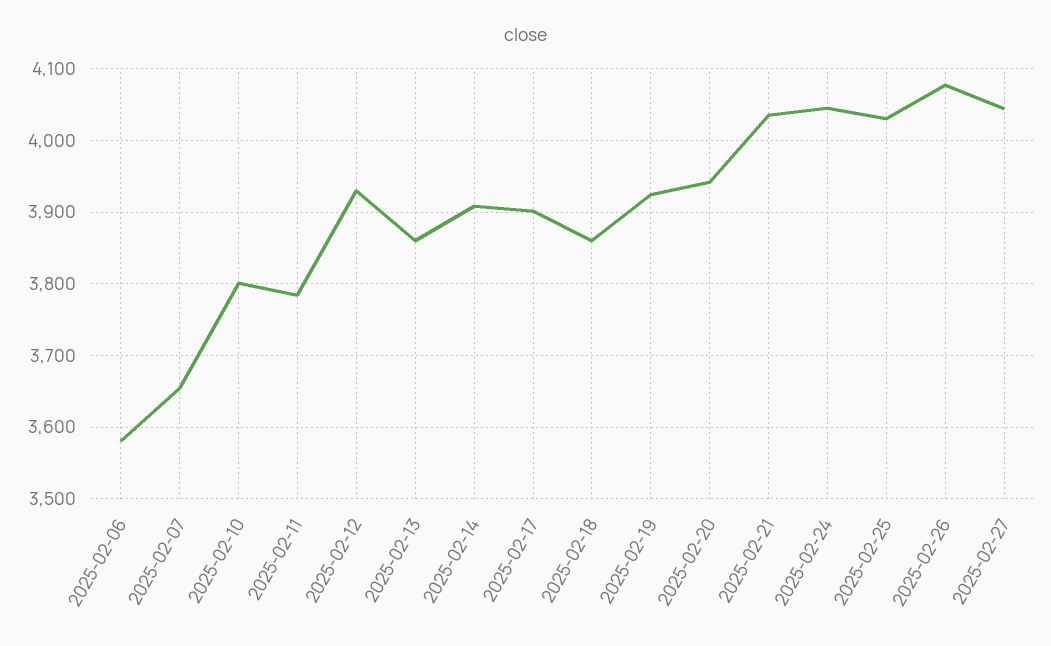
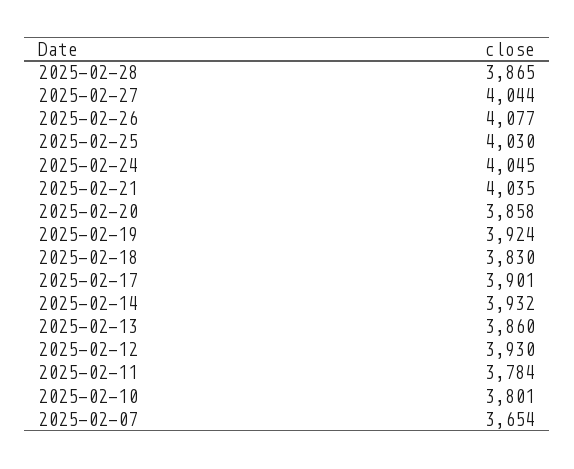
2025-02-06: 3580 -> none
2025-02-14: 3910 -> 3932
2025-02-18: 3860 -> 3830
2025-02-20: 3940 -> 3858
2025-02-28: none -> 3865

